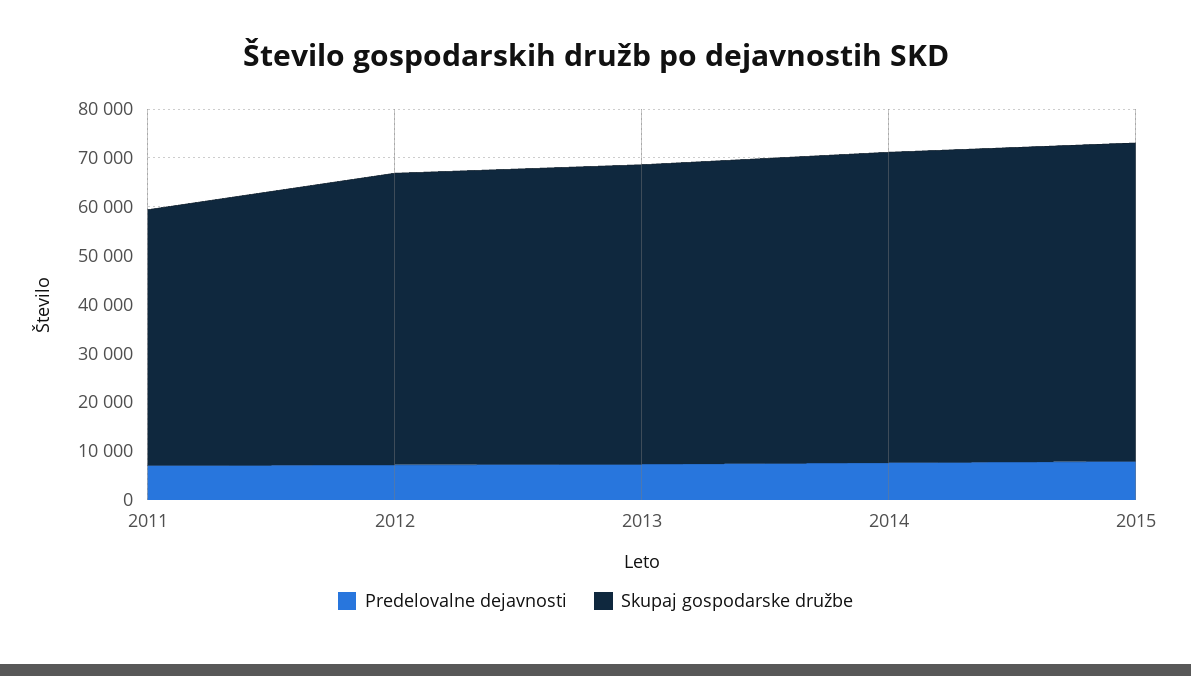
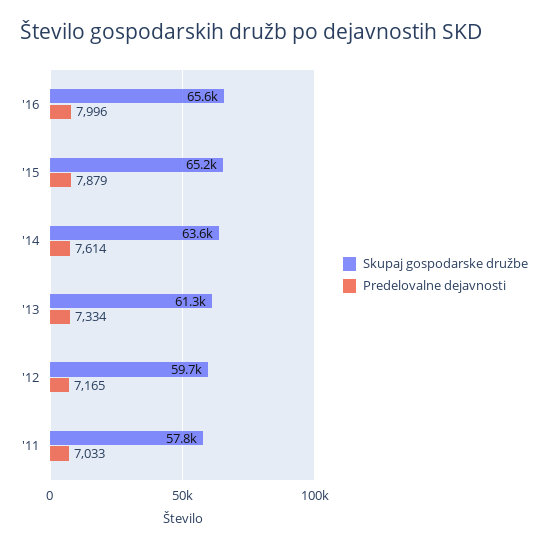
Skupaj gospodarske družbe, 2011: 52000 -> 57800
Skupaj gospodarske družbe, '16: none -> 65600
Predelovalne dejavnosti, '16: none -> 7996

